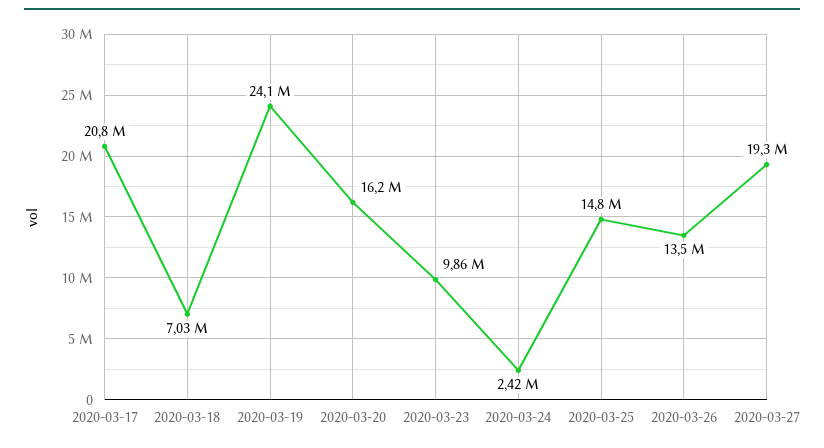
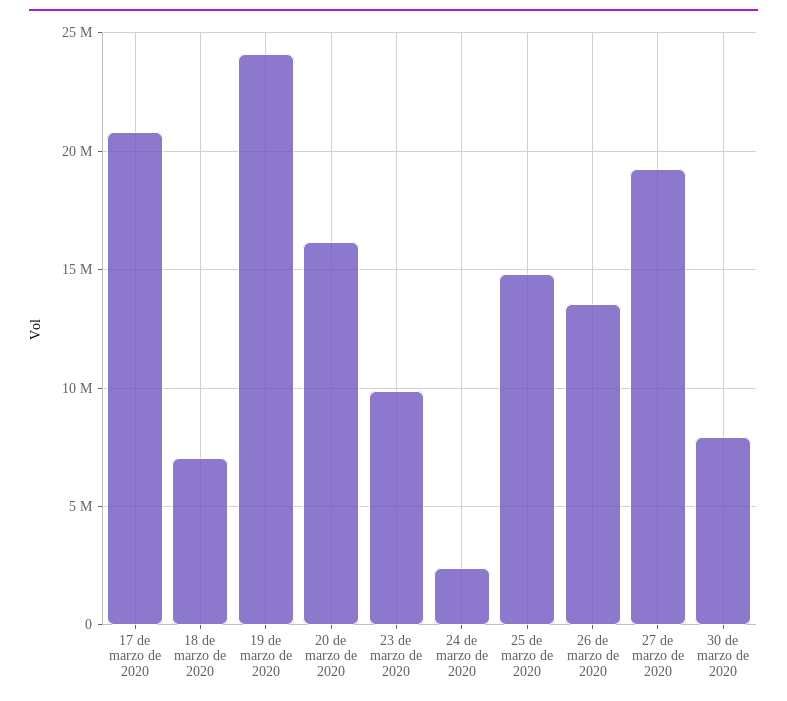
30 de marzo de 2020: none -> 8000000

